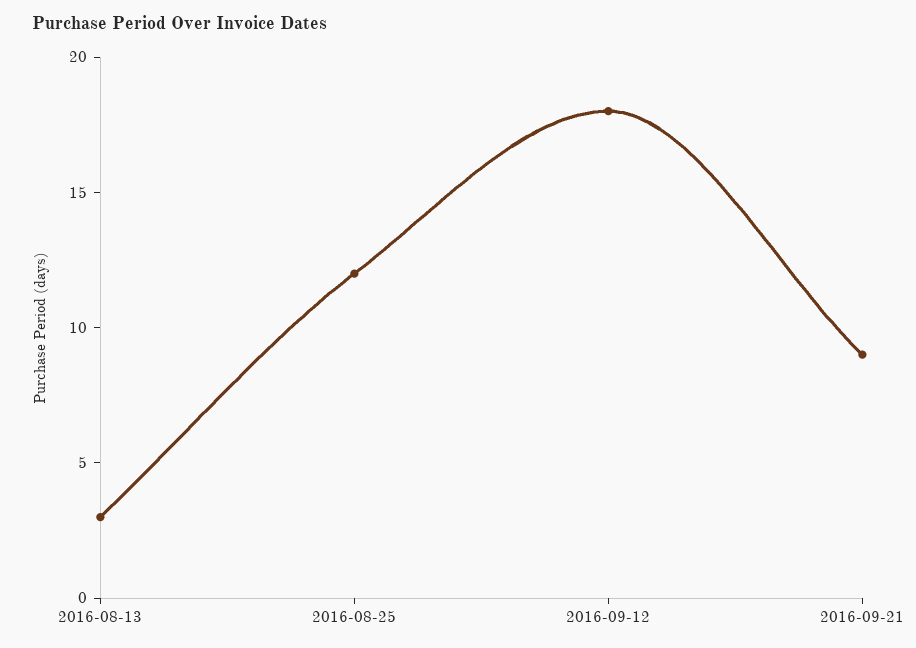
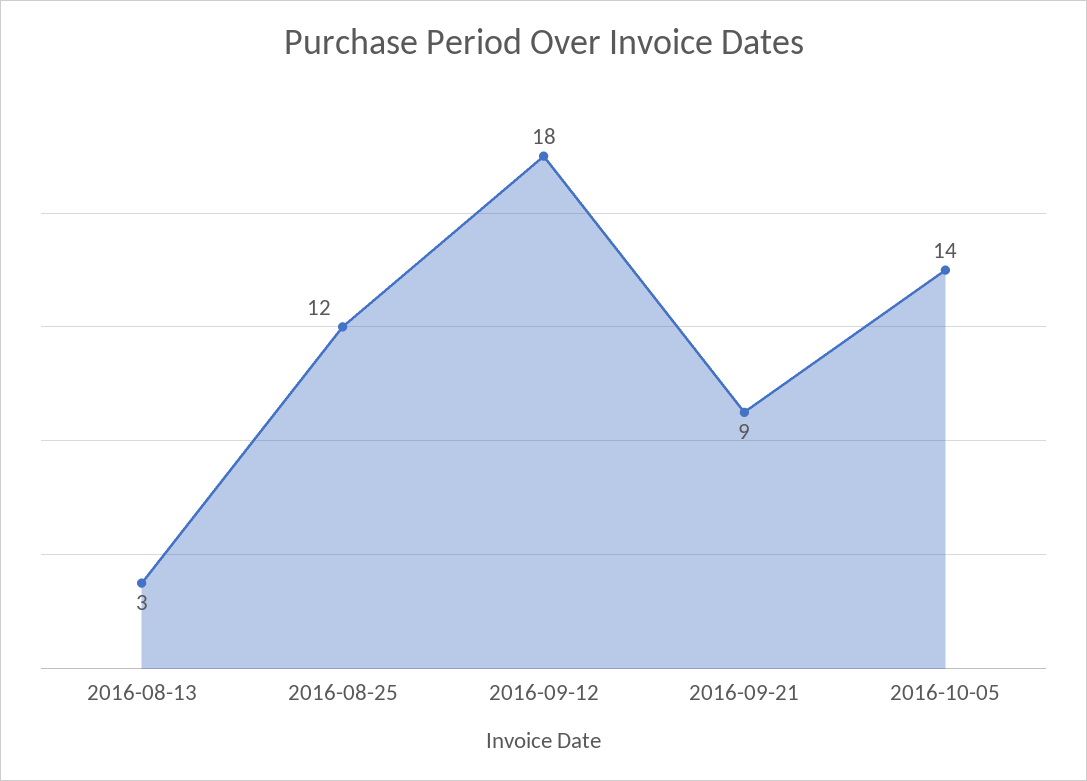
2016-10-05: none -> 14

